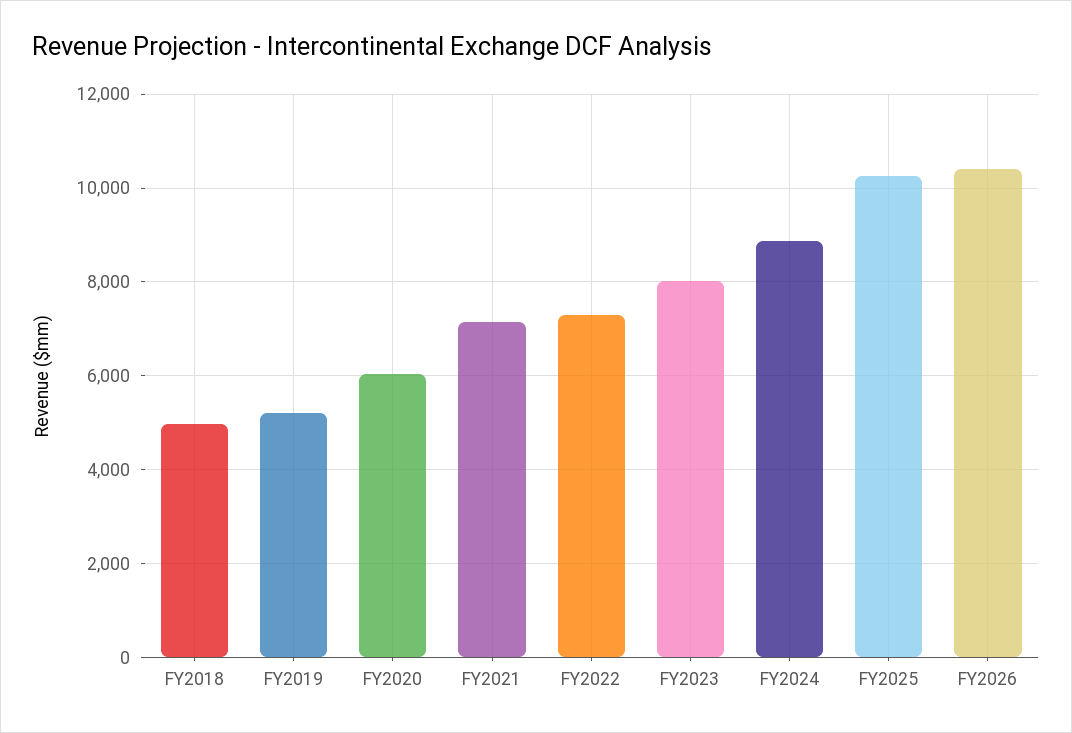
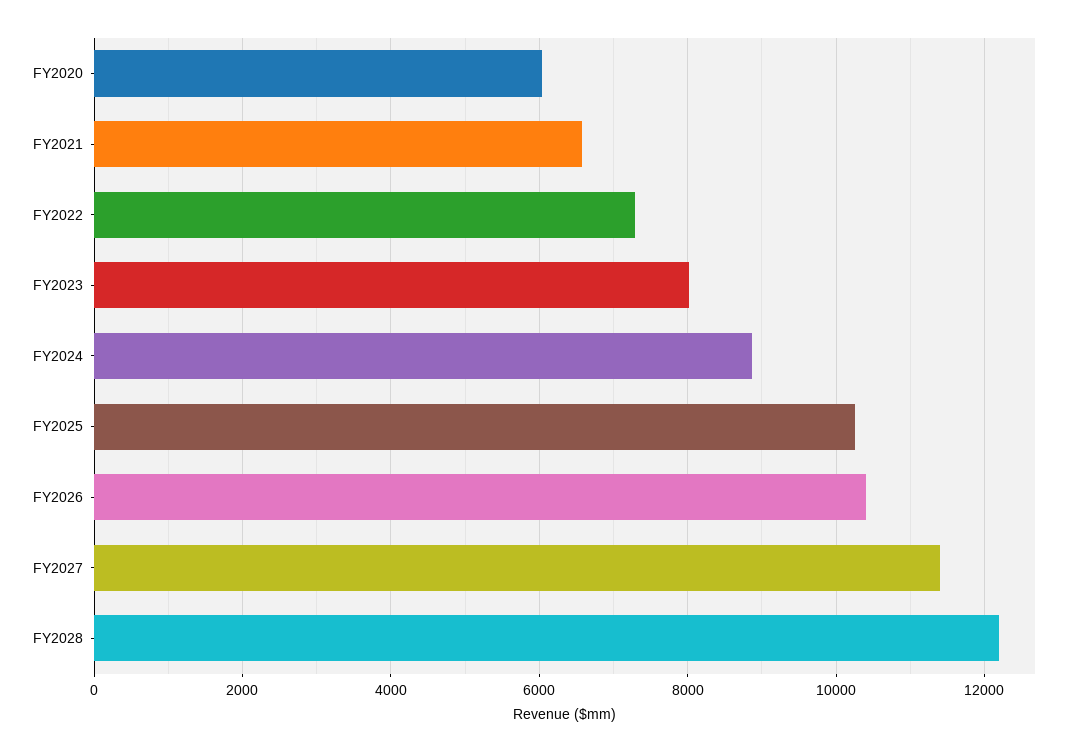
FY2018: 5000 -> none
FY2019: 5200 -> none
FY2021: 7200 -> 6600
FY2027: none -> 11400
FY2028: none -> 12200

